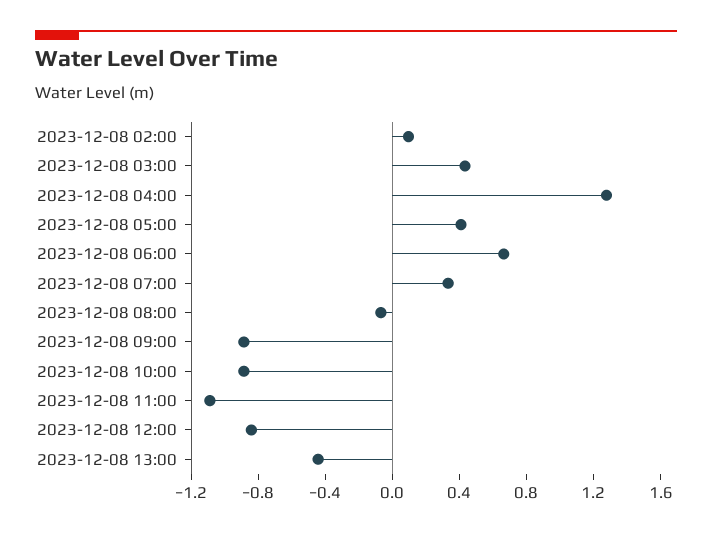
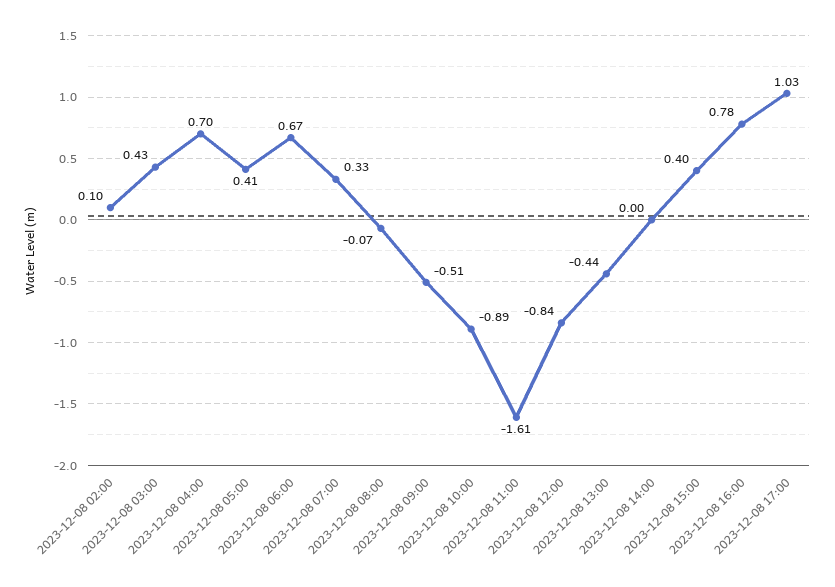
2023-12-08 04:00: 1.3 -> 0.7
2023-12-08 09:00: -0.9 -> -0.51
2023-12-08 11:00: -1.1 -> -1.61
2023-12-08 14:00: none -> 0
2023-12-08 15:00: none -> 0.4
2023-12-08 16:00: none -> 0.78
2023-12-08 17:00: none -> 1.03

